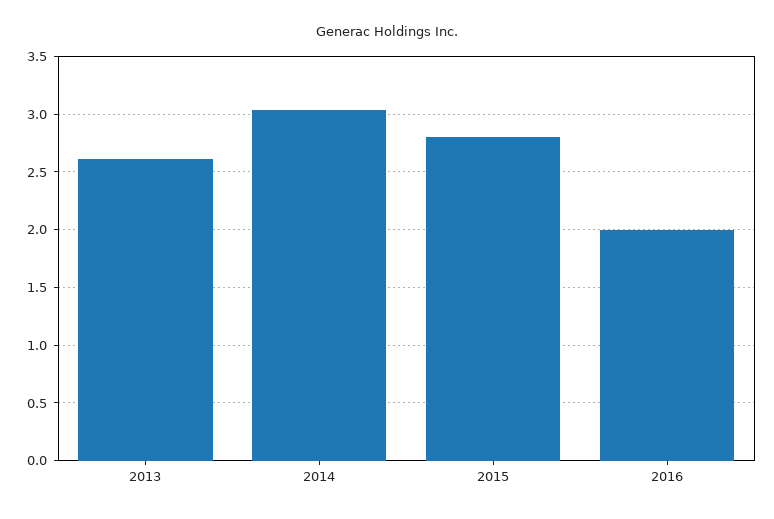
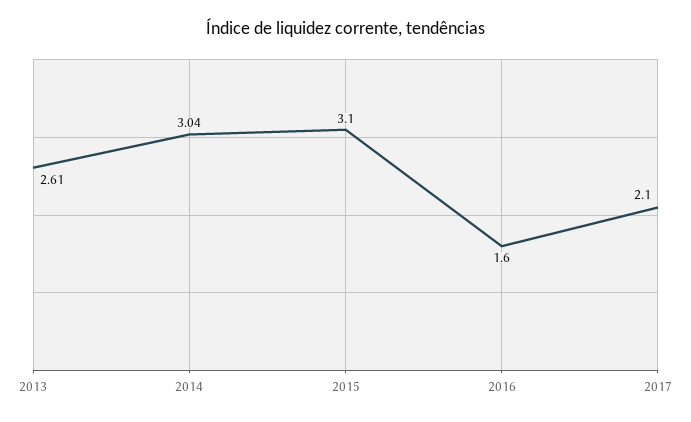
2015: 2.8 -> 3.1
2016: 2 -> 1.6
2017: none -> 2.1

